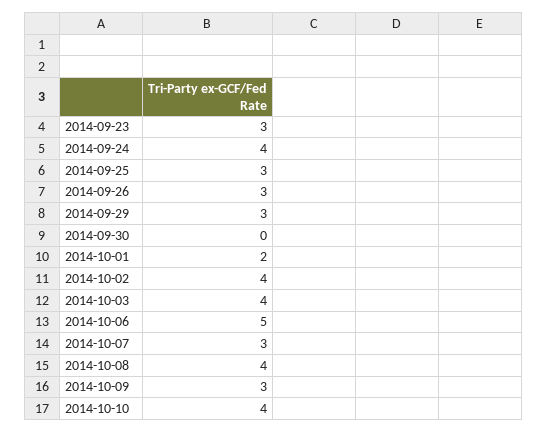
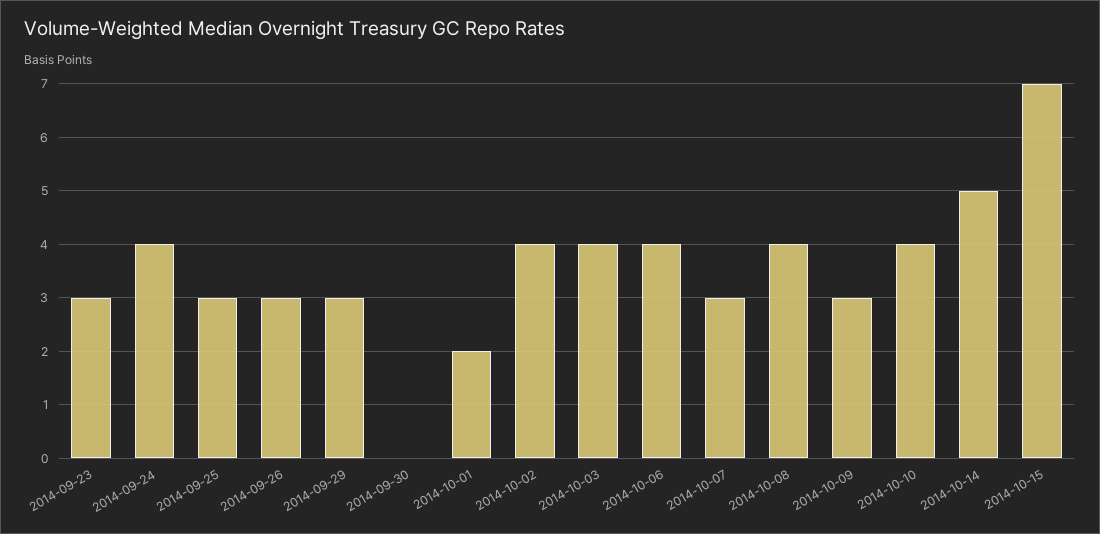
2014-10-06: 5 -> 4
2014-10-14: none -> 5
2014-10-15: none -> 7

